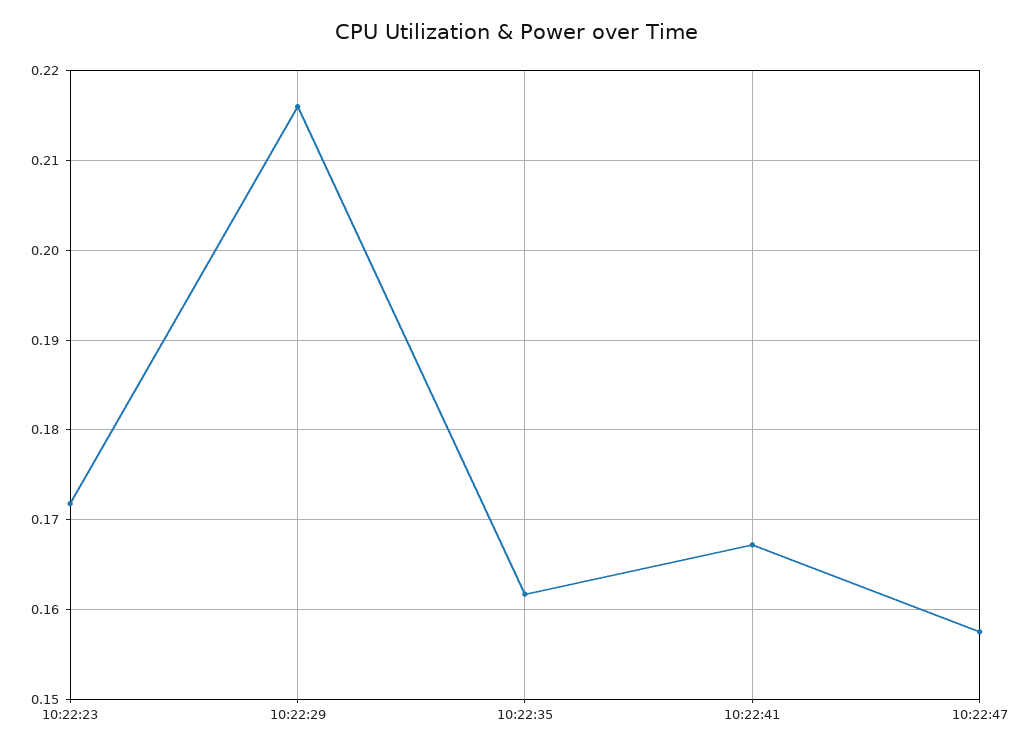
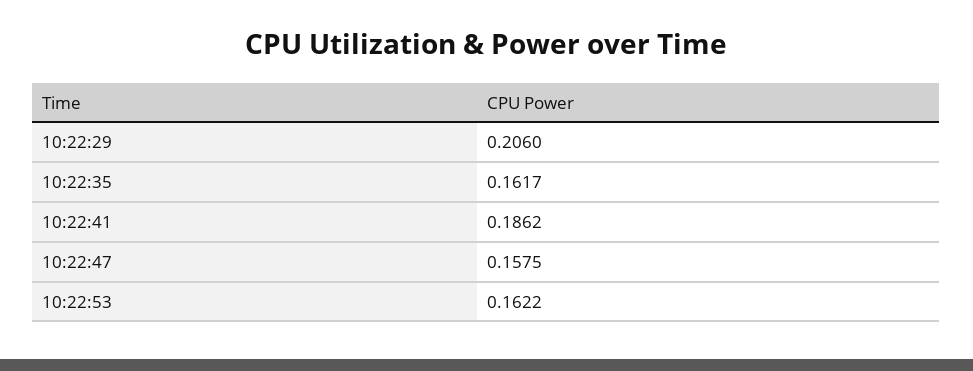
10:22:23: 0.172 -> none
10:22:29: 0.216 -> 0.206
10:22:41: 0.167 -> 0.1862
10:22:53: none -> 0.1622

